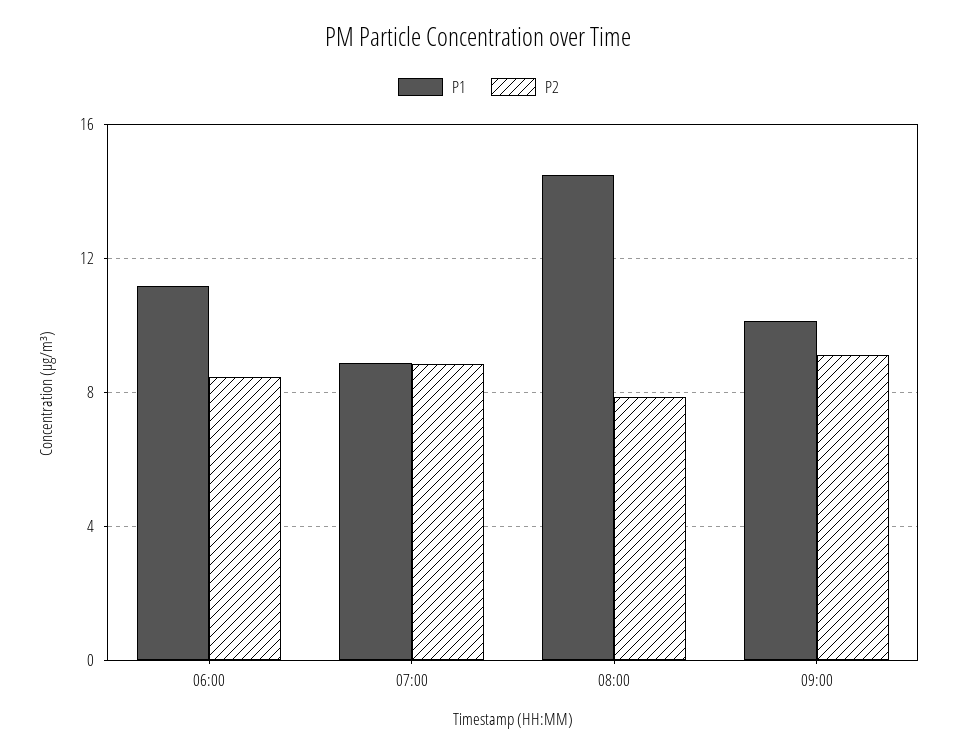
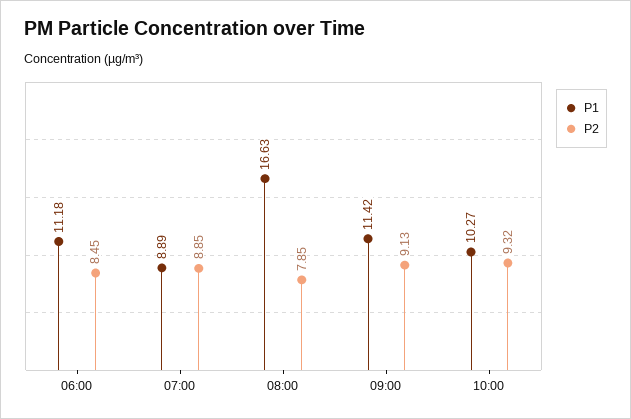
P1, 08:00: 14.5 -> 16.63
P1, 09:00: 10 -> 11.42
P1, 10:00: none -> 10.27
P2, 10:00: none -> 9.32

